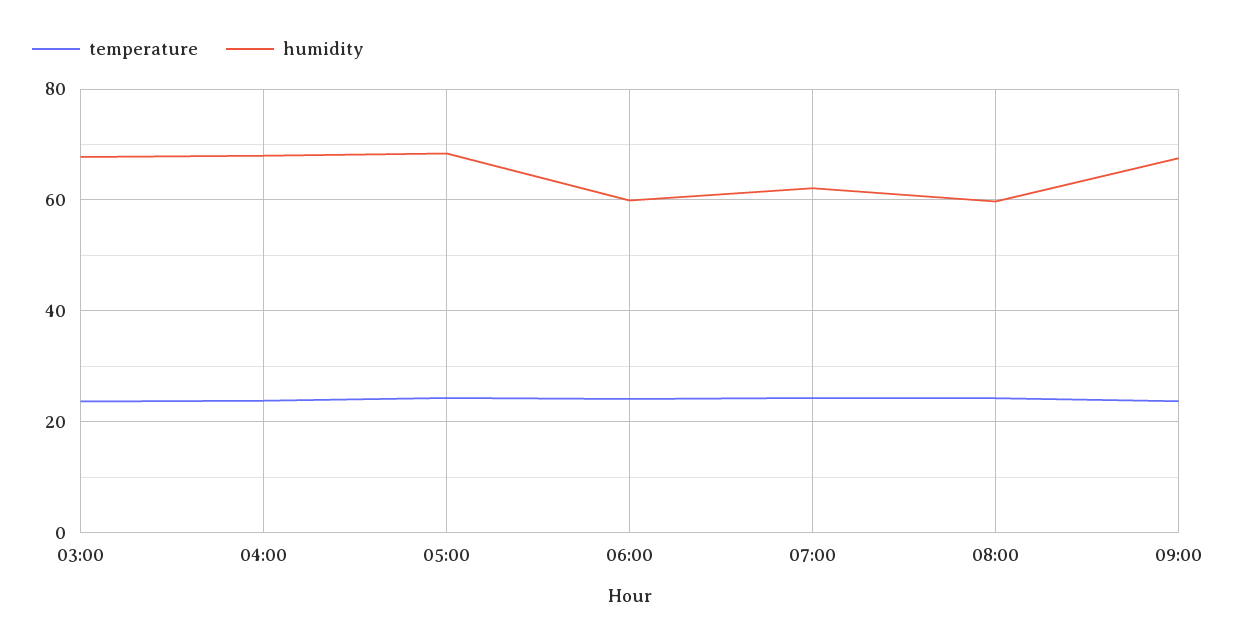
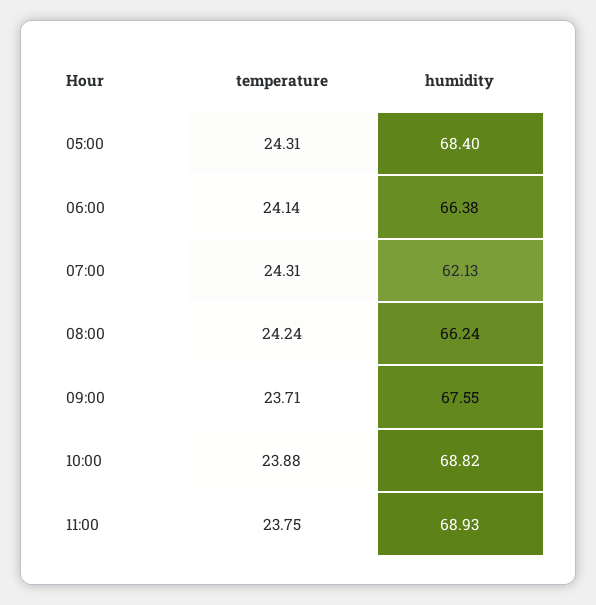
temperature, 03:00: 24 -> none
humidity, 03:00: 68 -> none
temperature, 04:00: 24 -> none
humidity, 04:00: 68 -> none
humidity, 06:00: 60 -> 66.38
humidity, 08:00: 60 -> 66.24
temperature, 10:00: none -> 23.88
humidity, 10:00: none -> 68.82
temperature, 11:00: none -> 23.75
humidity, 11:00: none -> 68.93

